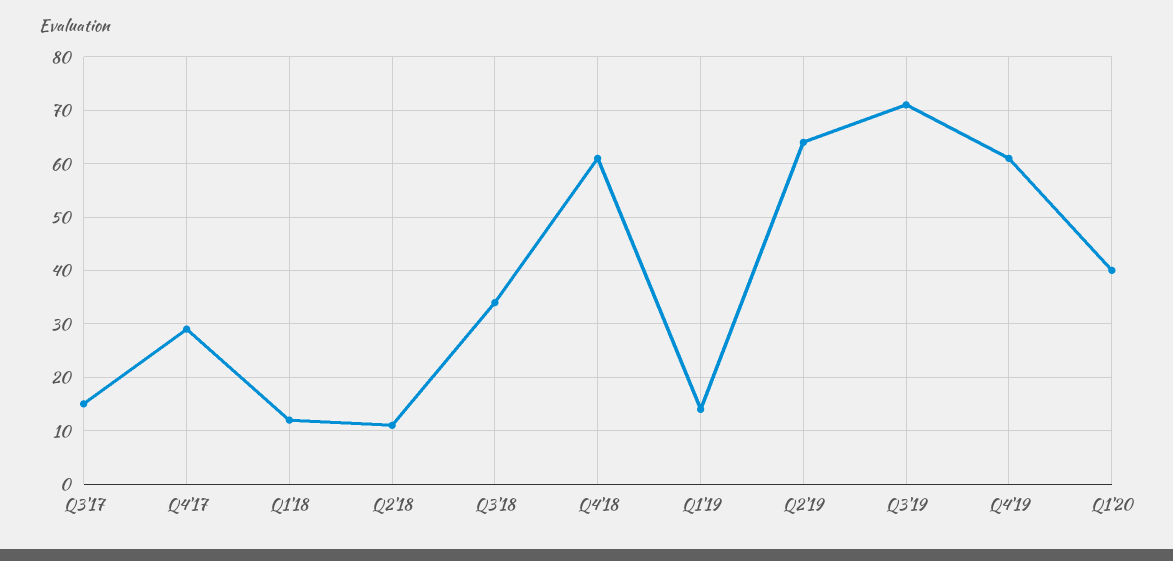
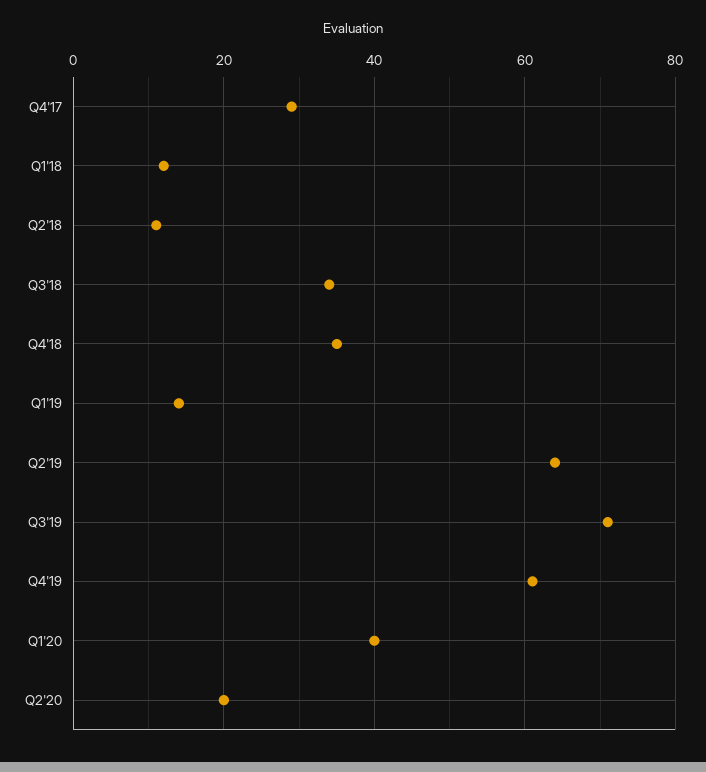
Q3'17: 15 -> none
Q4'18: 60 -> 35
Q2'20: none -> 20

